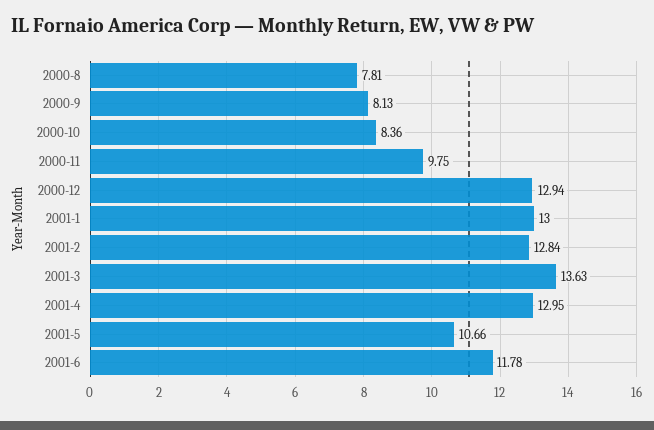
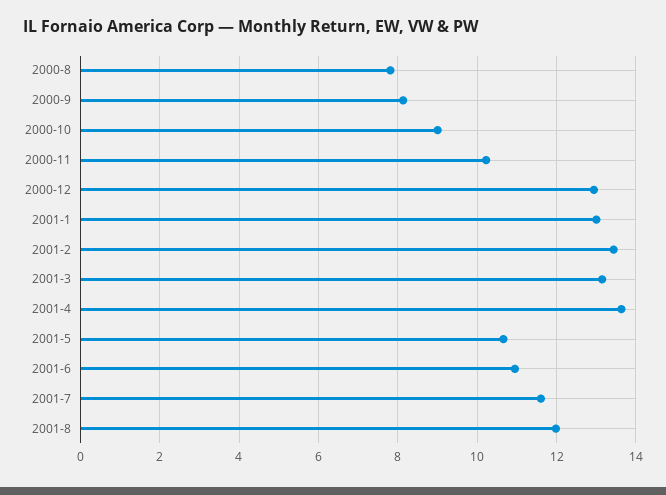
2000-10: 8.36 -> 9
2000-11: 9.75 -> 10.2
2001-2: 12.84 -> 13.4
2001-3: 13.63 -> 13.2
2001-4: 12.95 -> 13.6
2001-6: 11.78 -> 11
2001-7: none -> 11.6
2001-8: none -> 12

